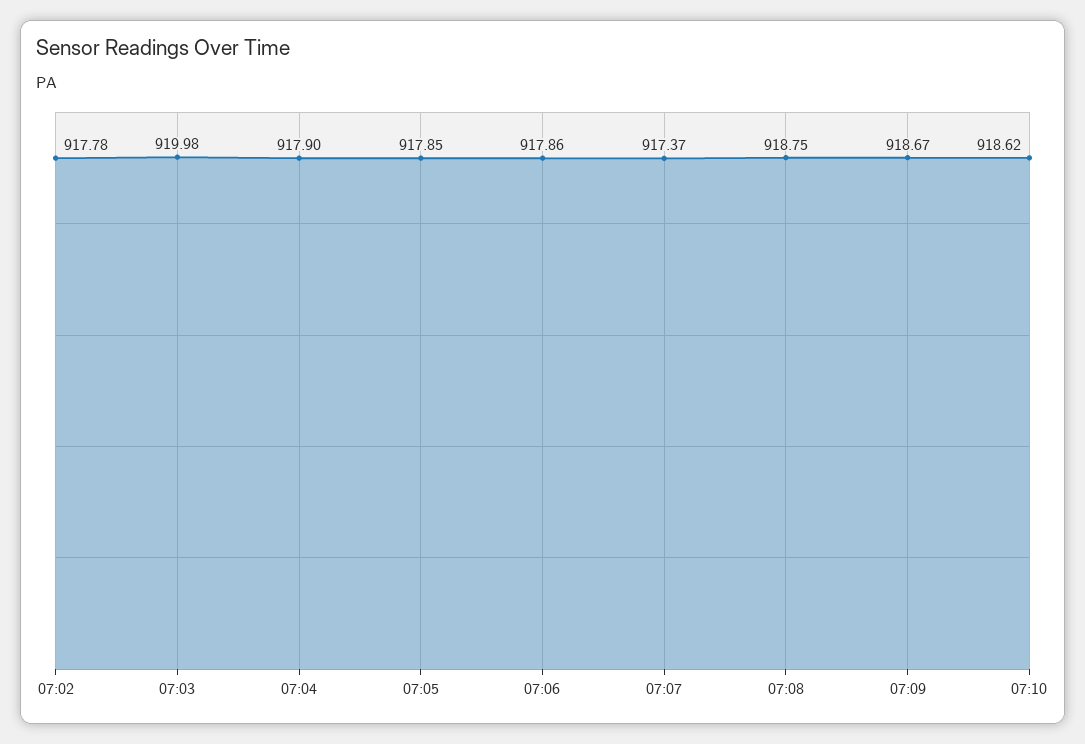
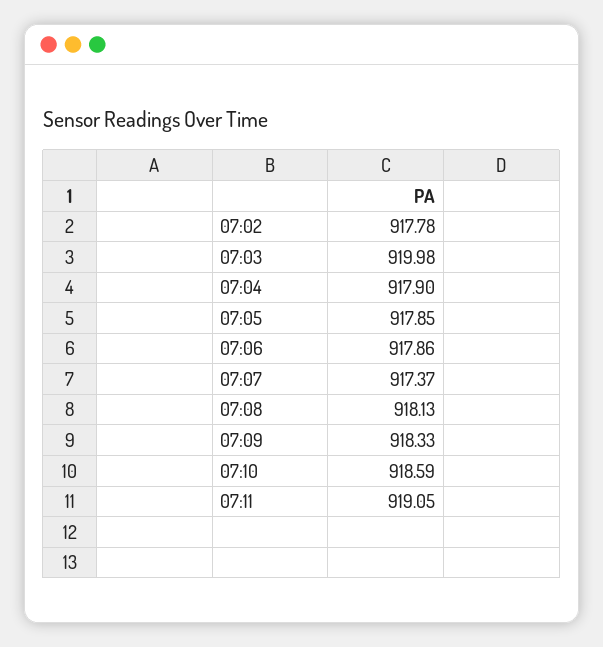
07:08: 918.75 -> 918.13
07:09: 918.67 -> 918.33
07:10: 918.62 -> 918.59
07:11: none -> 919.05

